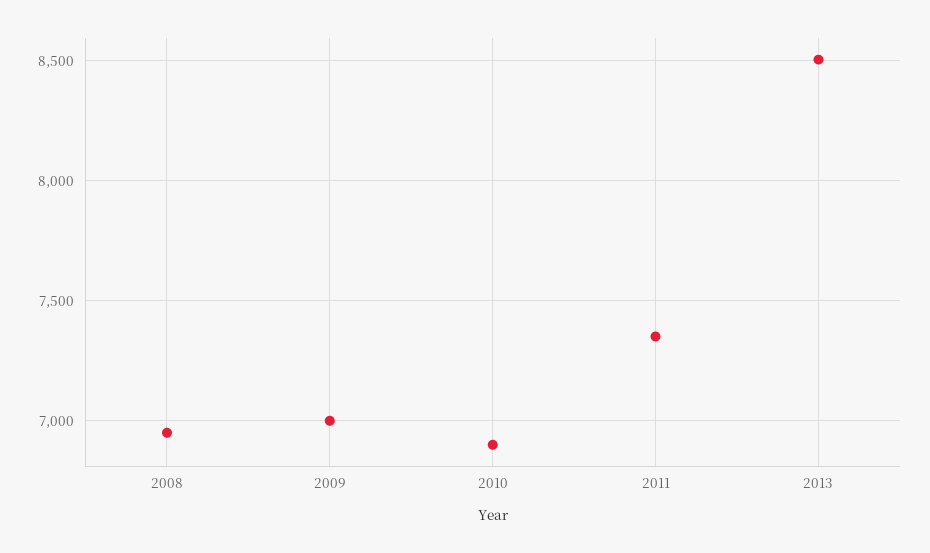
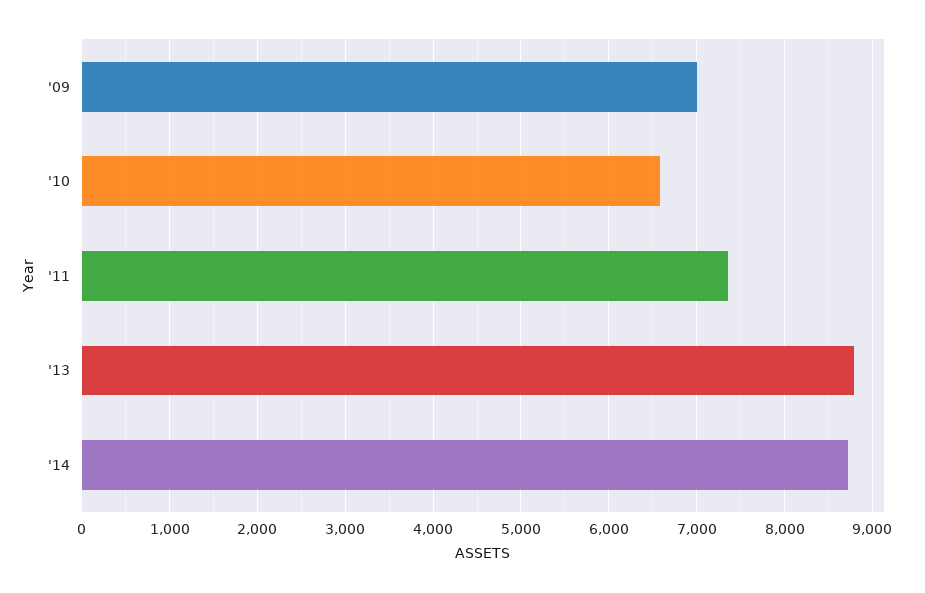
2008: 6950 -> none
2010: 6900 -> 6600
2013: 8500 -> 8800
'14: none -> 8700

